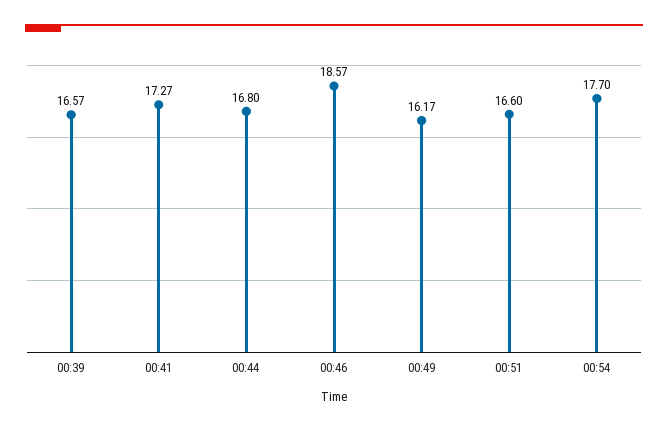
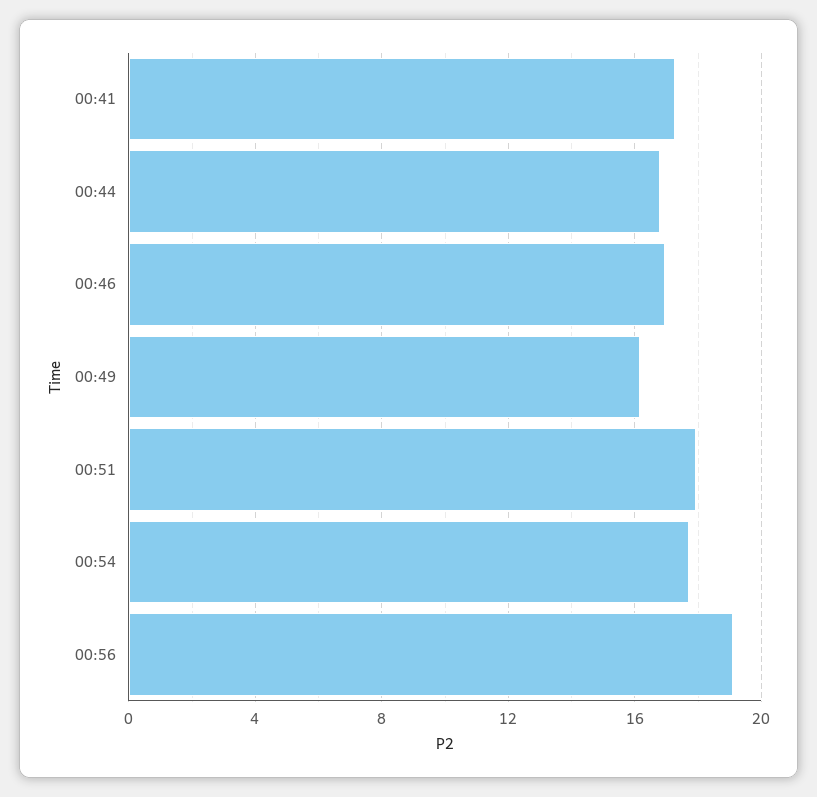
00:39: 16.57 -> none
00:46: 18.57 -> 17
00:51: 16.6 -> 18
00:56: none -> 19

